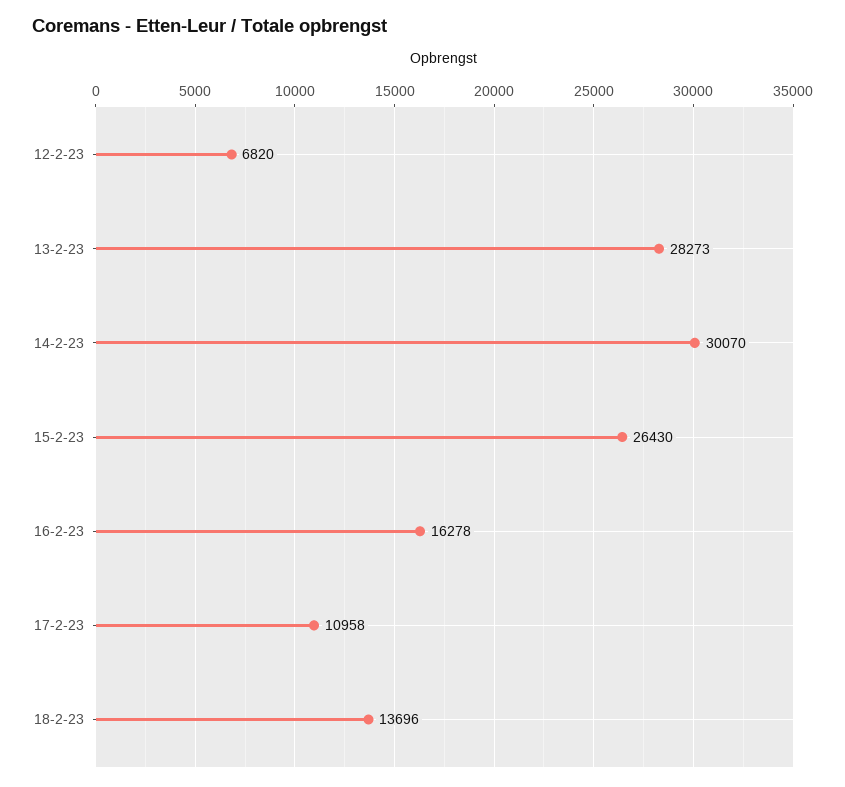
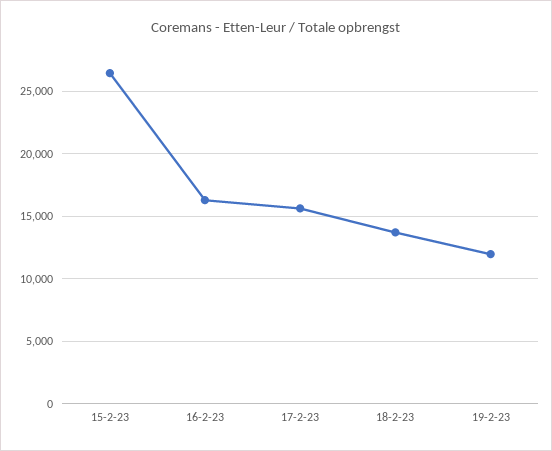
12-2-23: 6820 -> none
13-2-23: 28273 -> none
14-2-23: 30070 -> none
17-2-23: 10958 -> 15500
19-2-23: none -> 12000

